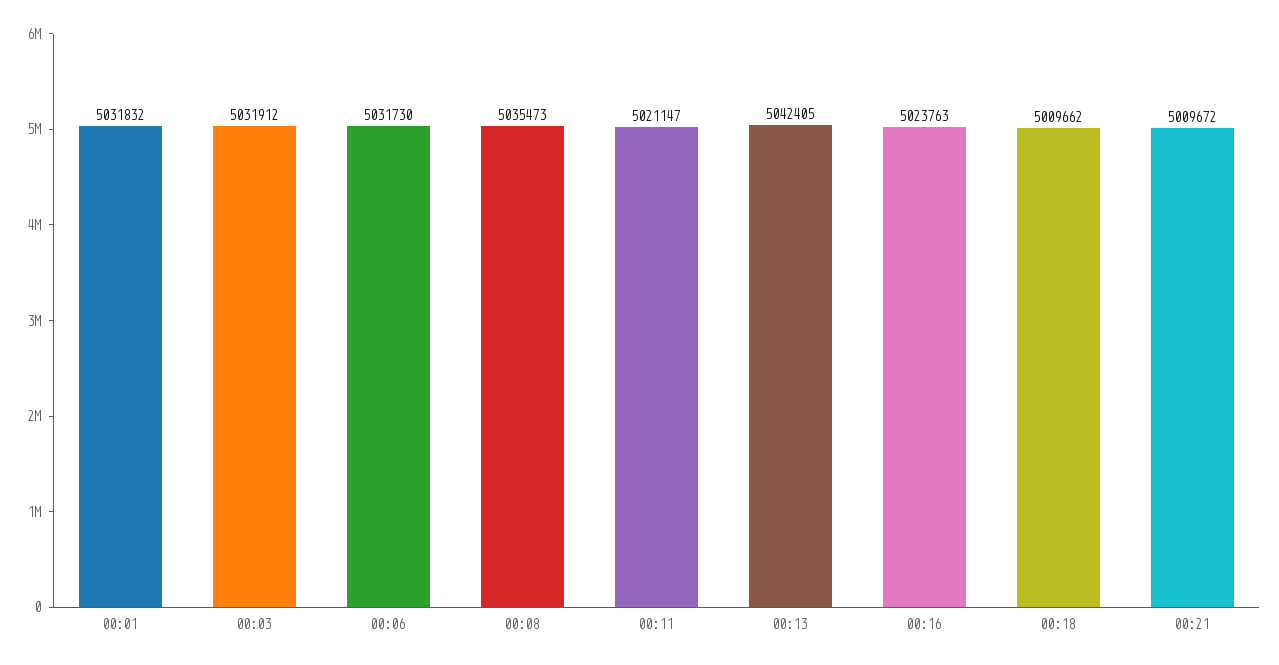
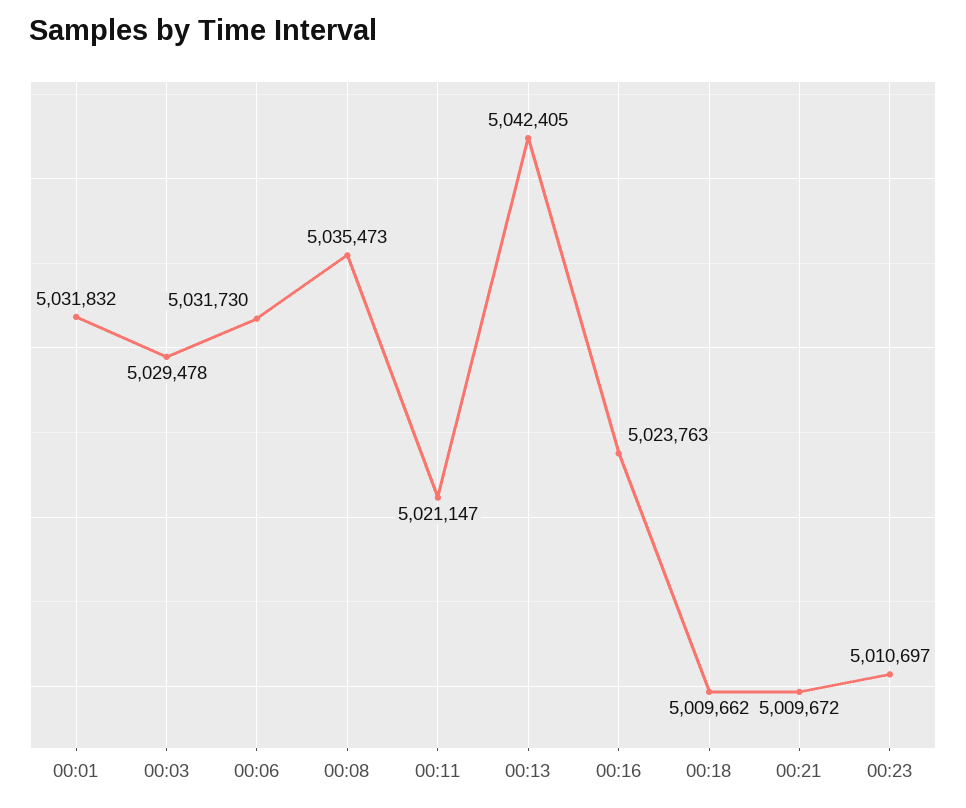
00:03: 5031912 -> 5029478
00:23: none -> 5010697

